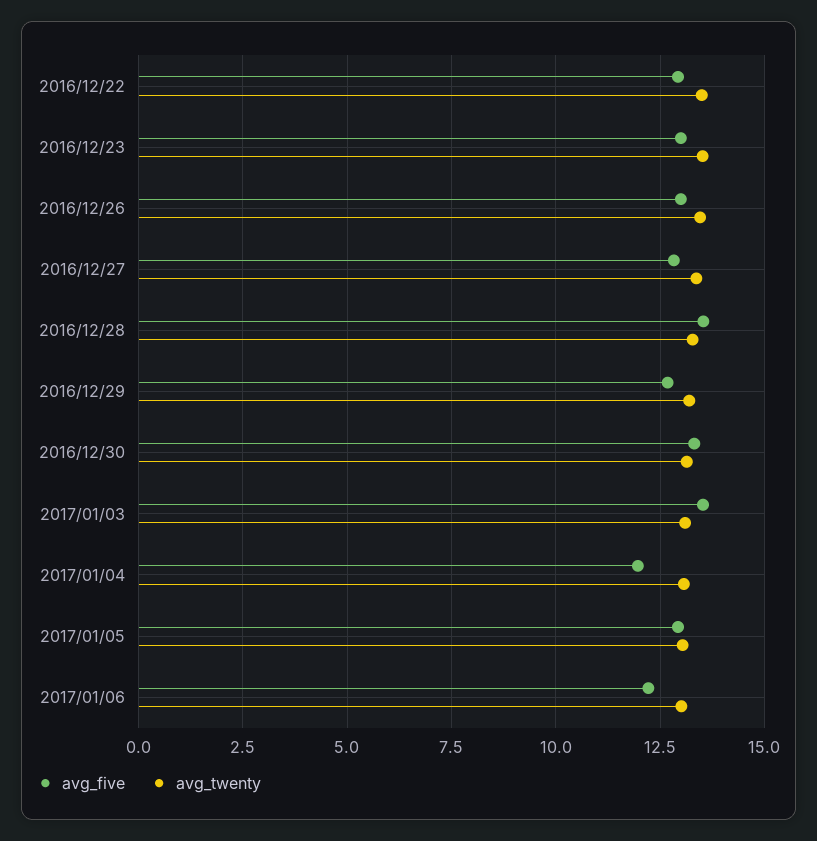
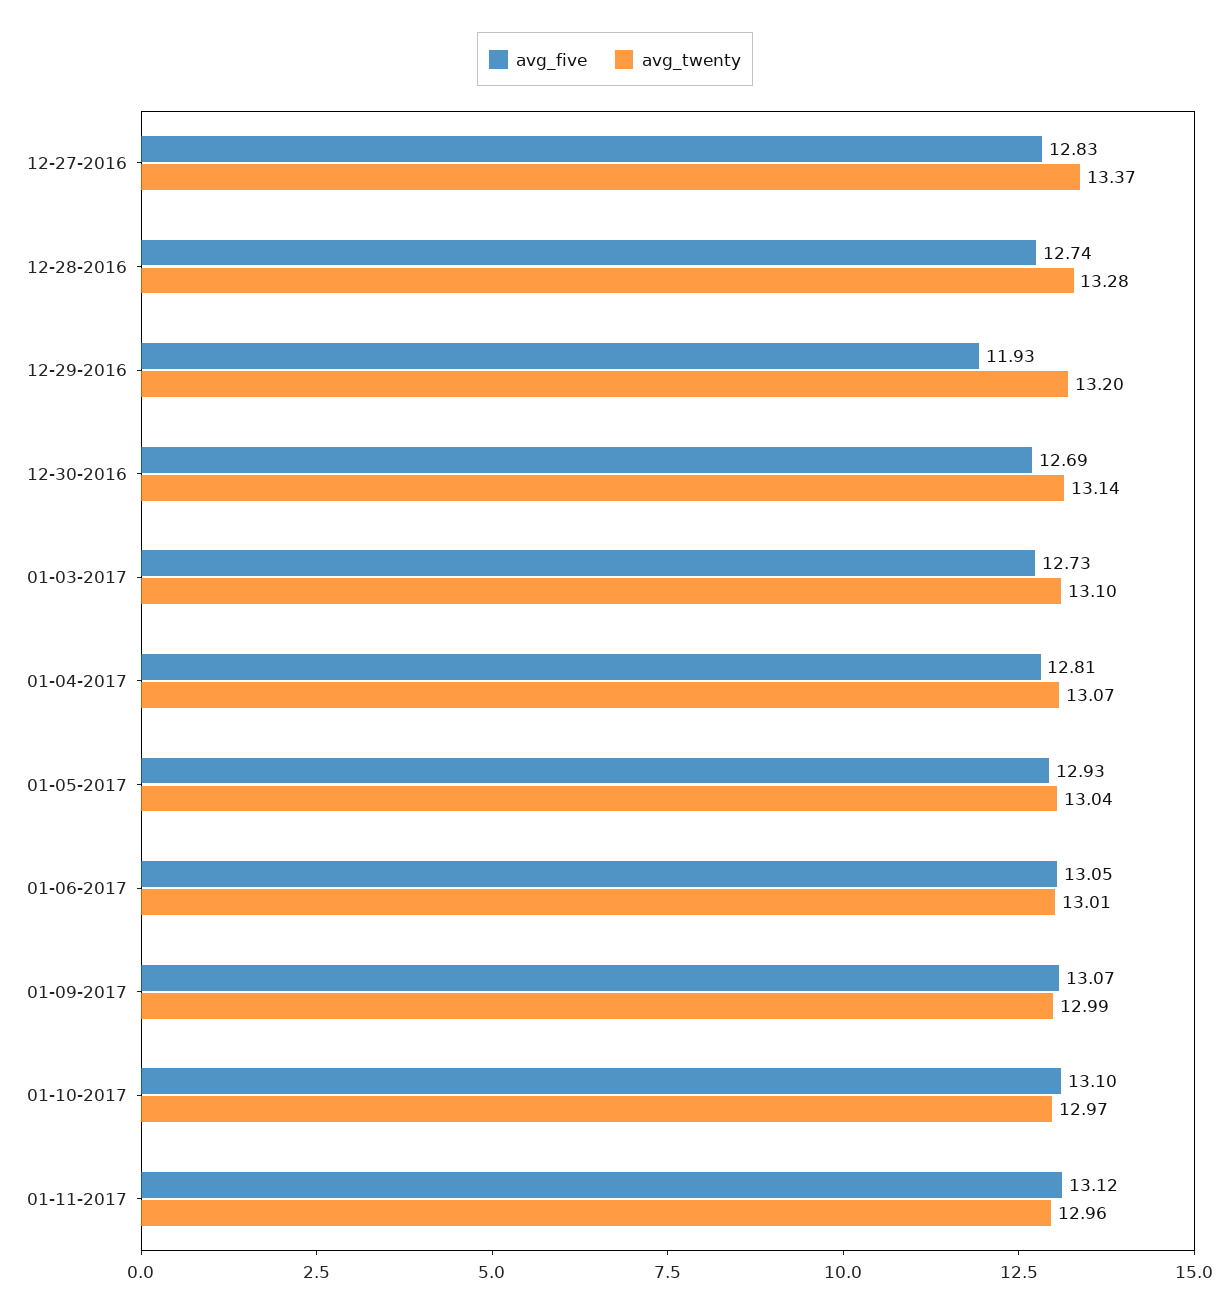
avg_five, 2016/12/22: 13 -> none
avg_twenty, 2016/12/22: 13.5 -> none
avg_five, 2016/12/23: 13 -> none
avg_twenty, 2016/12/23: 13.5 -> none
avg_five, 2016/12/26: 13 -> none
avg_twenty, 2016/12/26: 13.5 -> none
avg_five, 2016/12/28: 13.5 -> 12.74
avg_five, 2016/12/29: 12.75 -> 11.93
avg_five, 2016/12/30: 13.25 -> 12.69
avg_five, 2017/01/03: 13.5 -> 12.73
avg_five, 2017/01/04: 12 -> 12.81
avg_five, 2017/01/06: 12.25 -> 13.05
avg_five, 01-09-2017: none -> 13.07
avg_twenty, 01-09-2017: none -> 12.99
avg_five, 01-10-2017: none -> 13.1
avg_twenty, 01-10-2017: none -> 12.97
avg_five, 01-11-2017: none -> 13.12
avg_twenty, 01-11-2017: none -> 12.96

